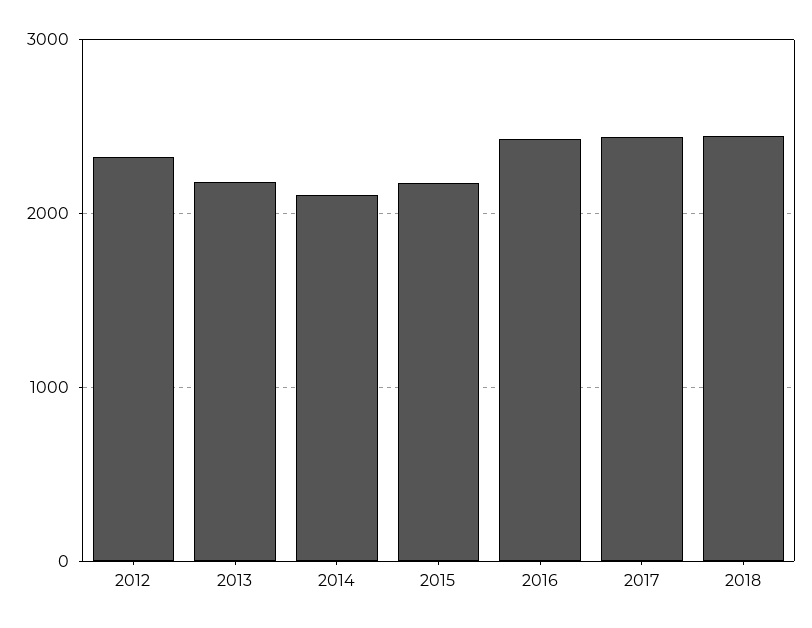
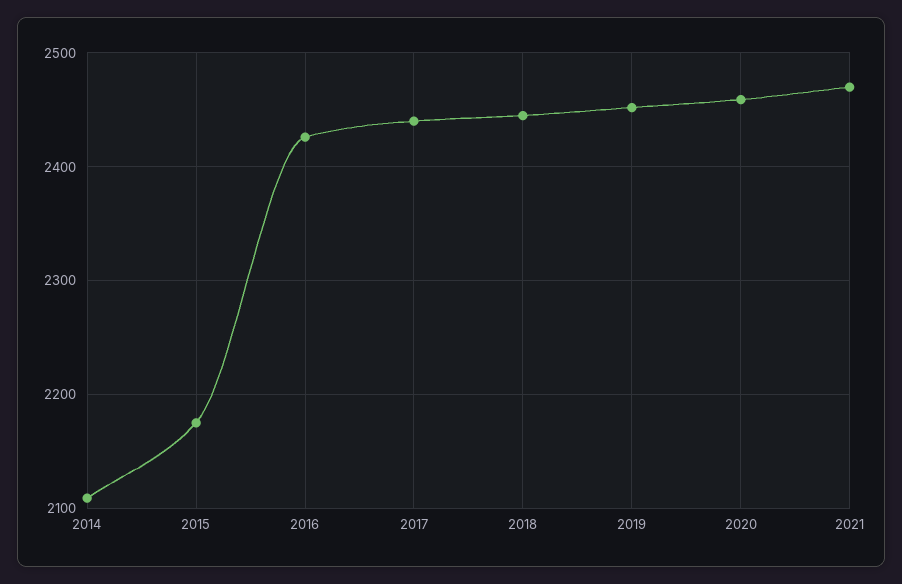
2012: 2300 -> none
2013: 2200 -> none
2019: none -> 2450
2020: none -> 2460
2021: none -> 2470

